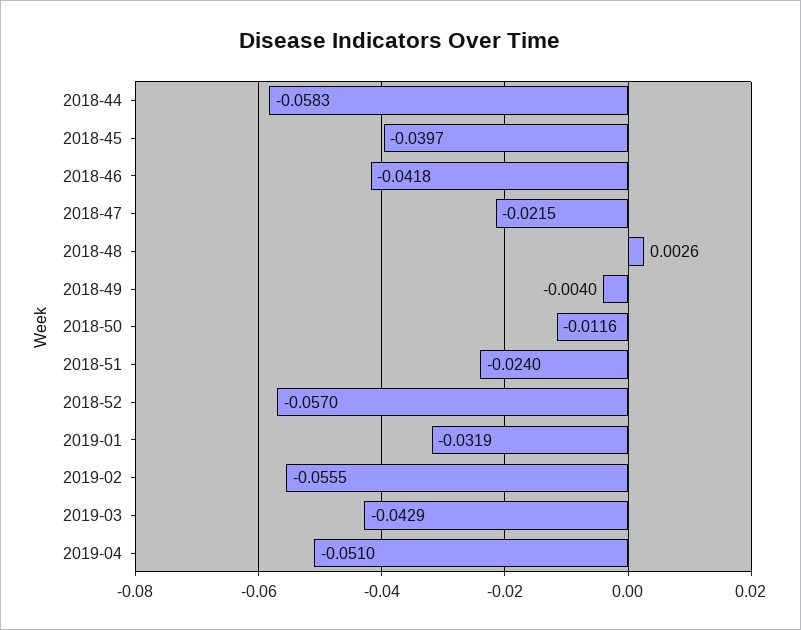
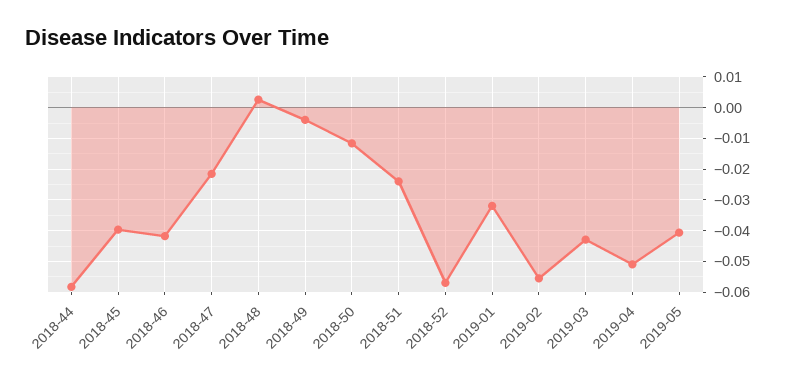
2019-05: none -> -0.04

